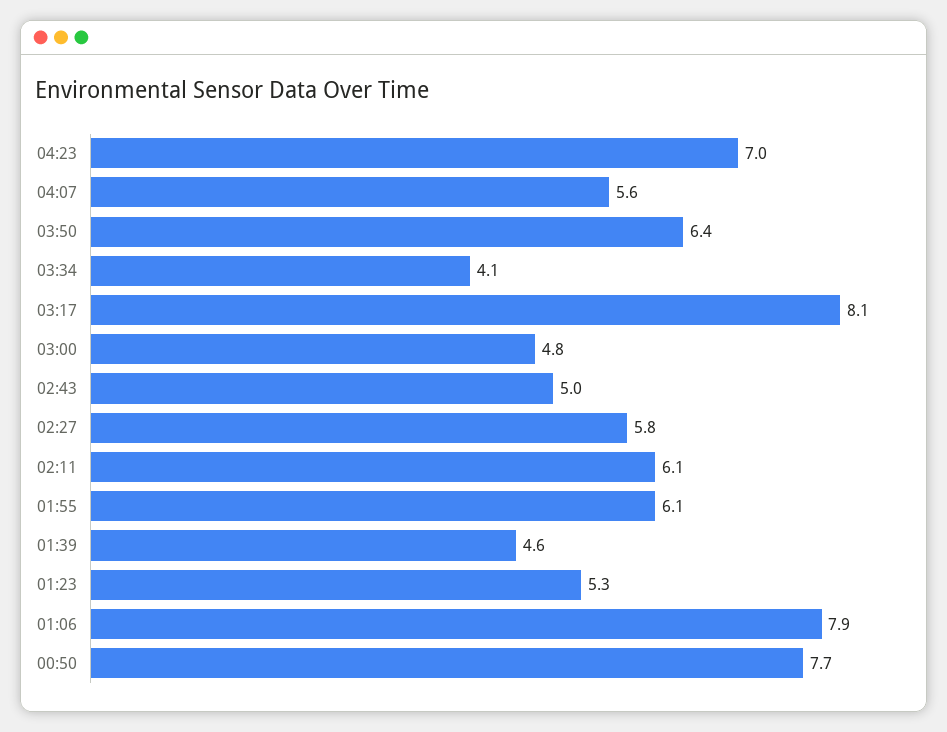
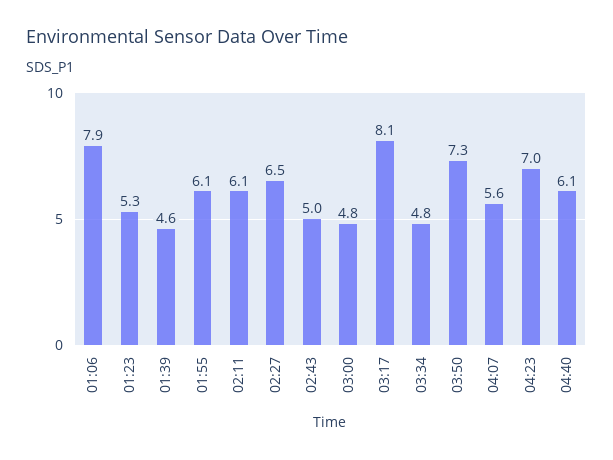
03:50: 6.4 -> 7.3
03:34: 4.1 -> 4.8
02:27: 5.8 -> 6.5
00:50: 7.7 -> none
04:40: none -> 6.1

